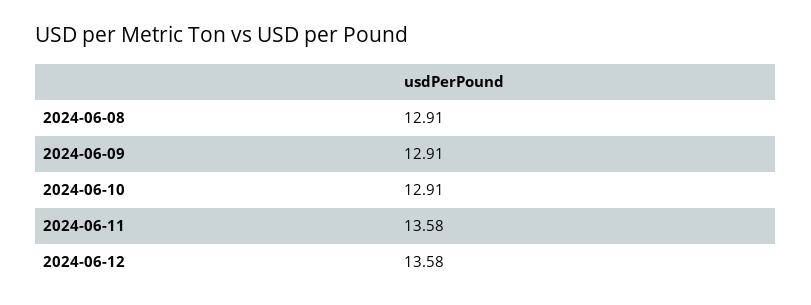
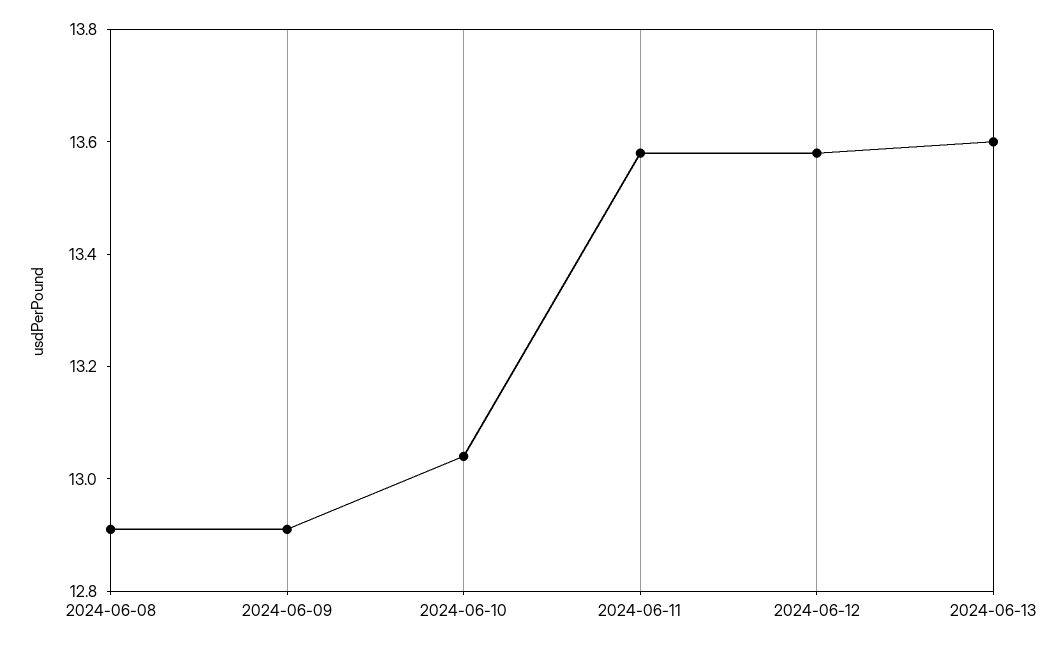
2024-06-10: 12.91 -> 13.05
2024-06-13: none -> 13.6

